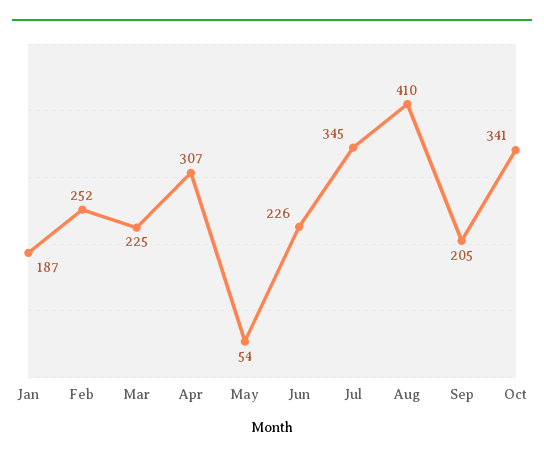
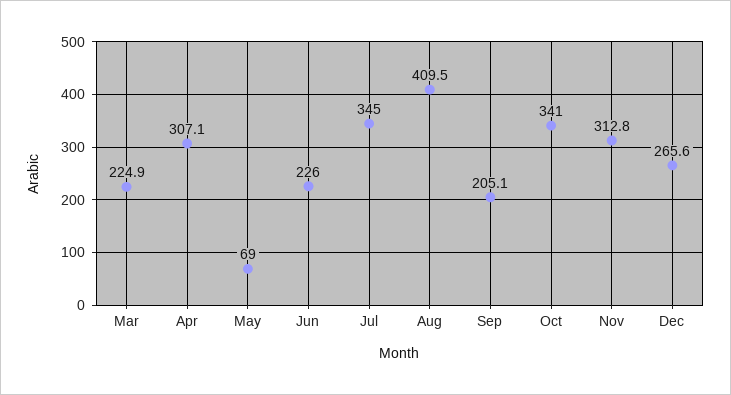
Jan: 187 -> none
Feb: 252 -> none
May: 54 -> 69
Nov: none -> 312.8
Dec: none -> 265.6

